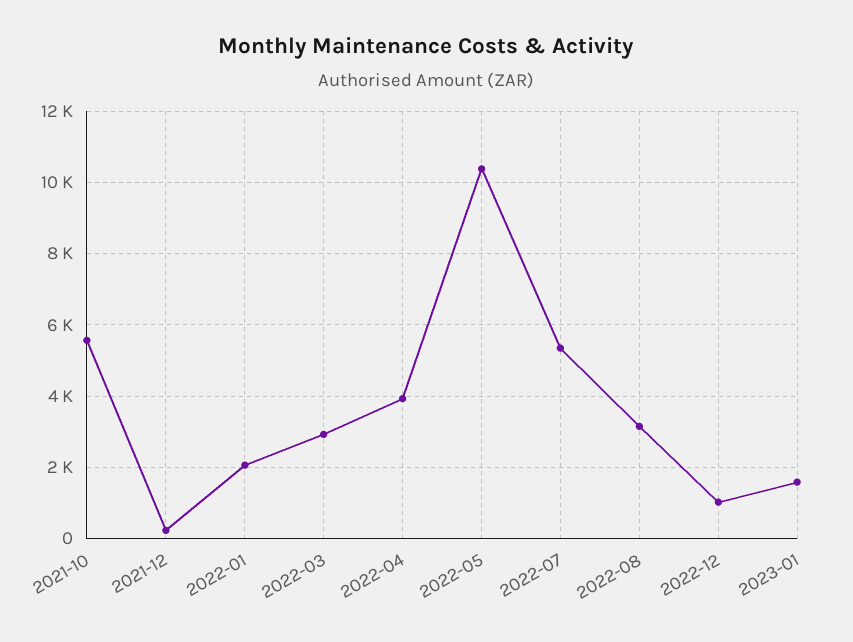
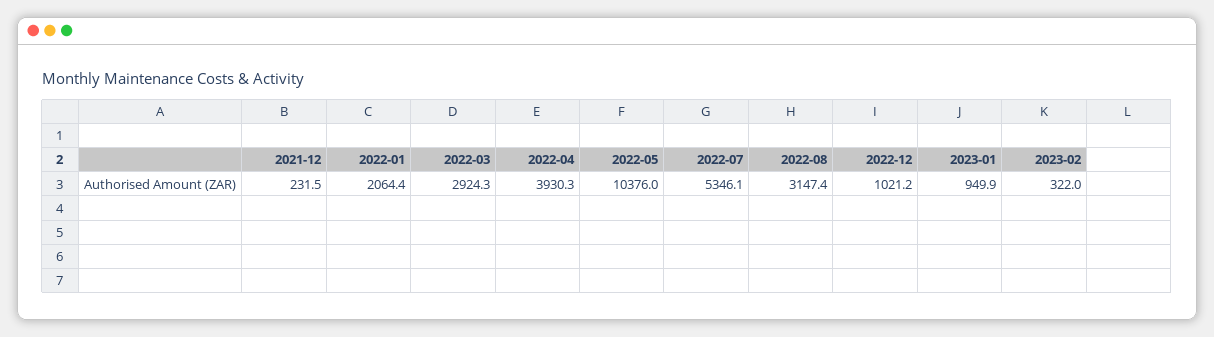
2021-10: 5600 -> none
2023-01: 1600 -> 949.9
2023-02: none -> 322

